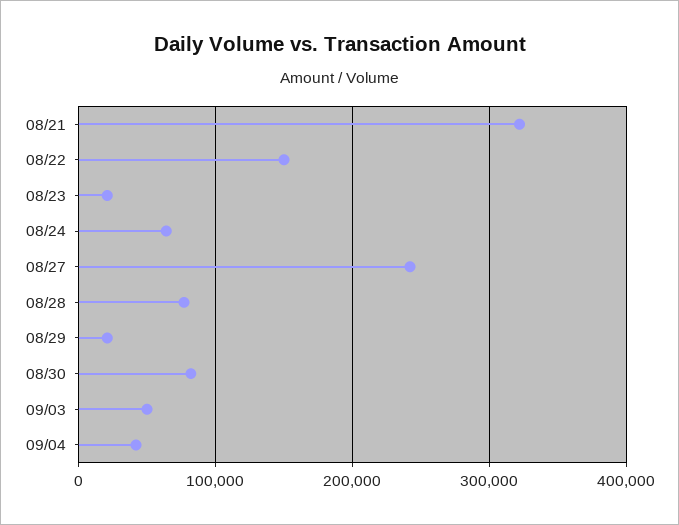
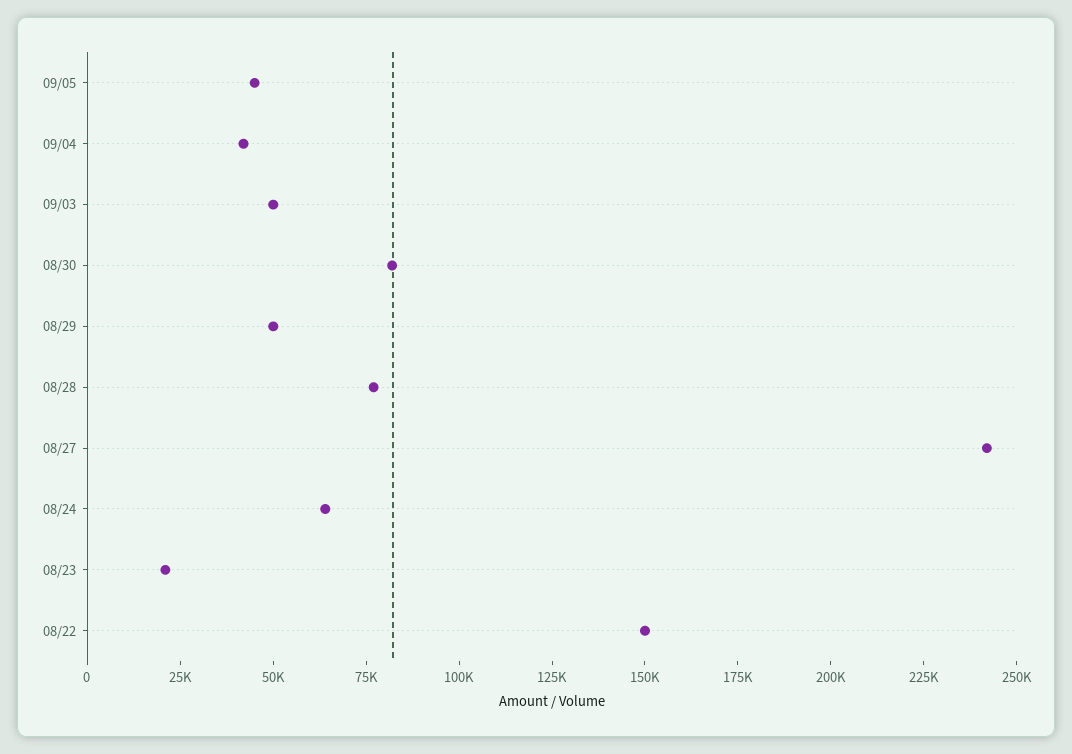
08/21: 320000 -> none
08/29: 20000 -> 50000
09/05: none -> 45000

